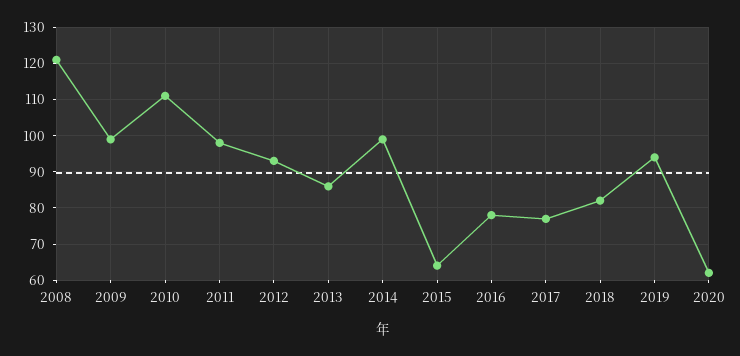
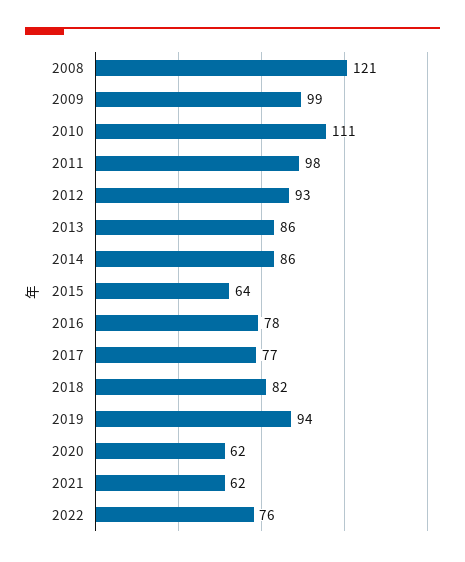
2014: 100 -> 86
2021: none -> 62
2022: none -> 76

